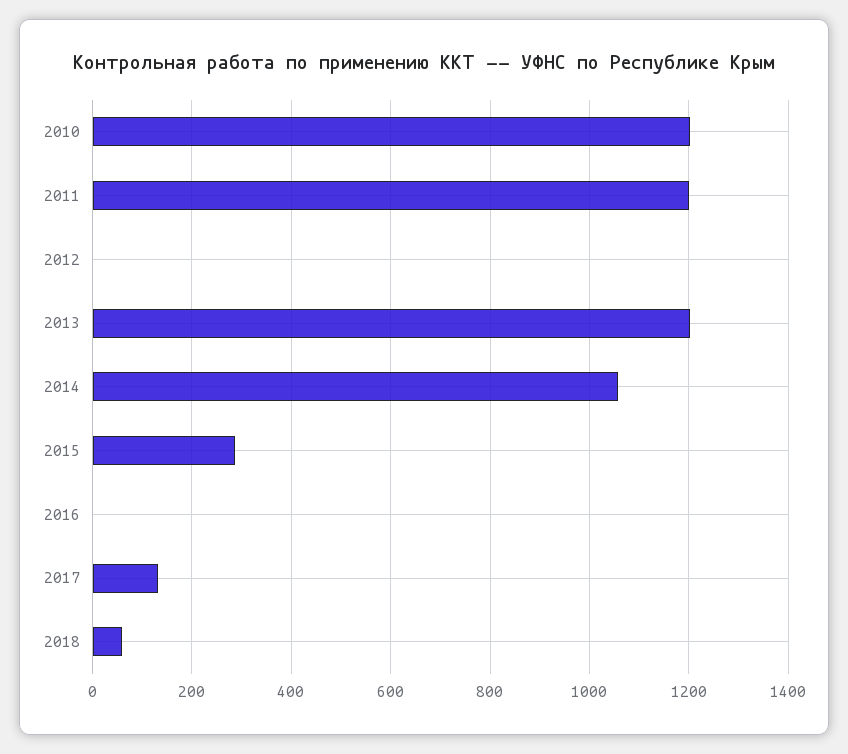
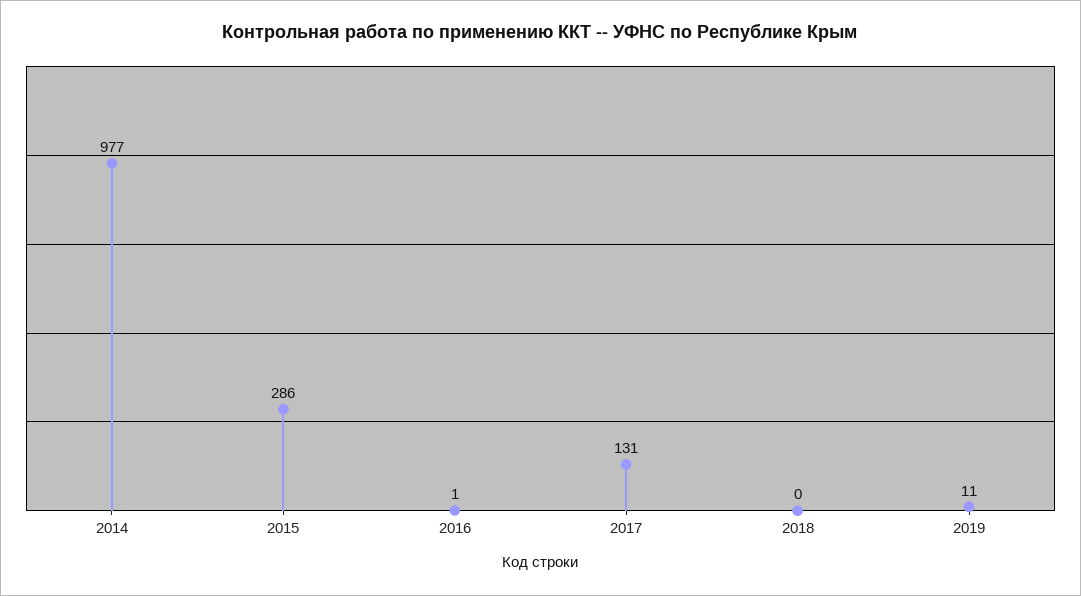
2010: 1200 -> none
2011: 1200 -> none
2012: 0 -> none
2013: 1200 -> none
2014: 1060 -> 977
2018: 60 -> 0
2019: none -> 11

